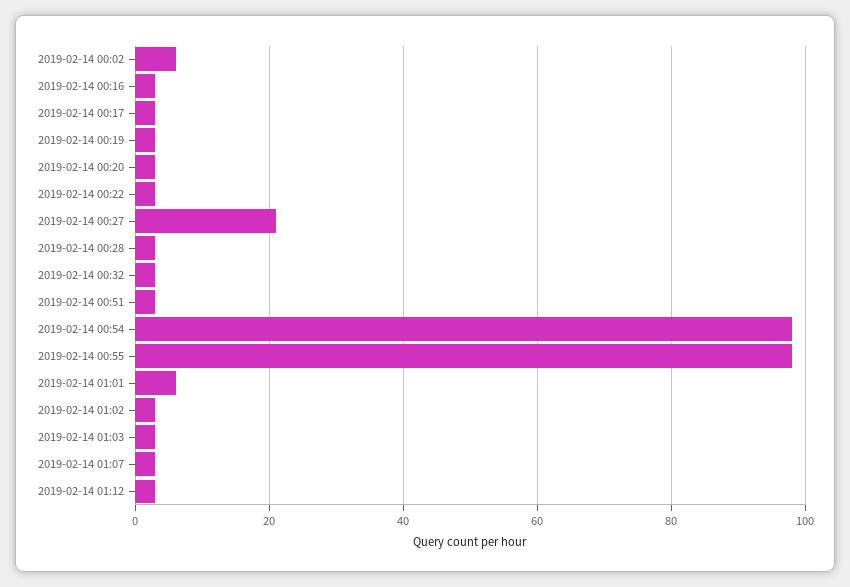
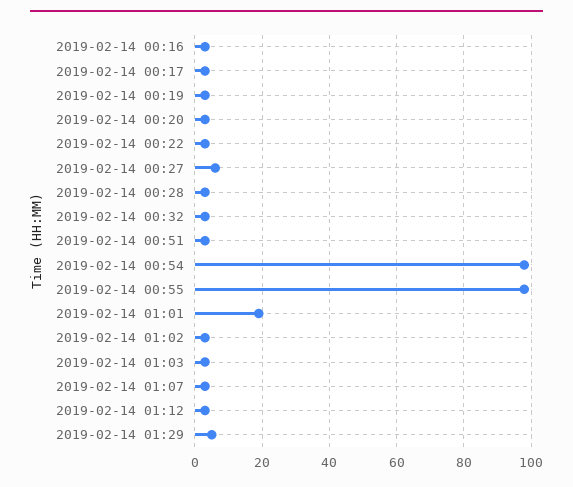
2019-02-14 00:02: 5 -> none
2019-02-14 00:27: 20 -> 5
2019-02-14 01:01: 5 -> 20
2019-02-14 01:29: none -> 5

